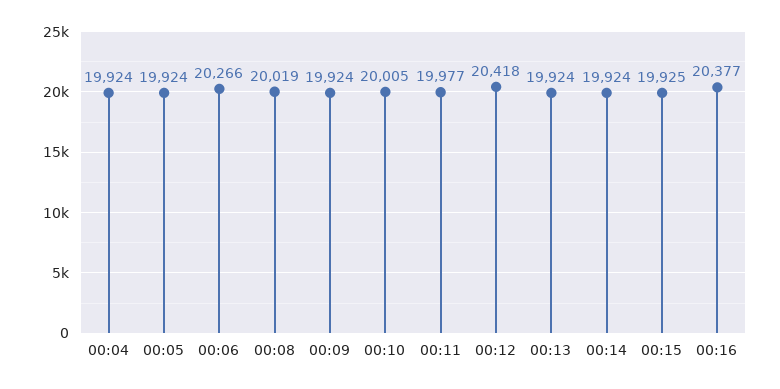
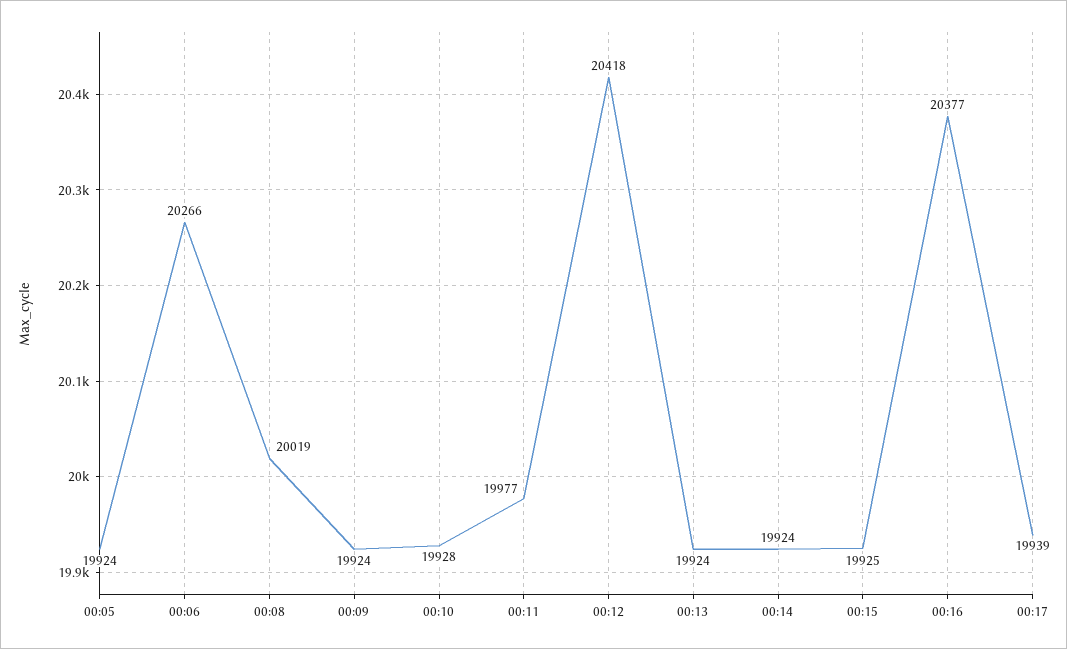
00:04: 19924 -> none
00:10: 20005 -> 19928
00:17: none -> 19939

